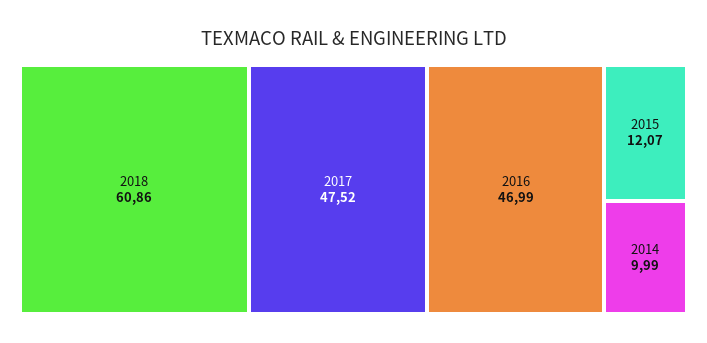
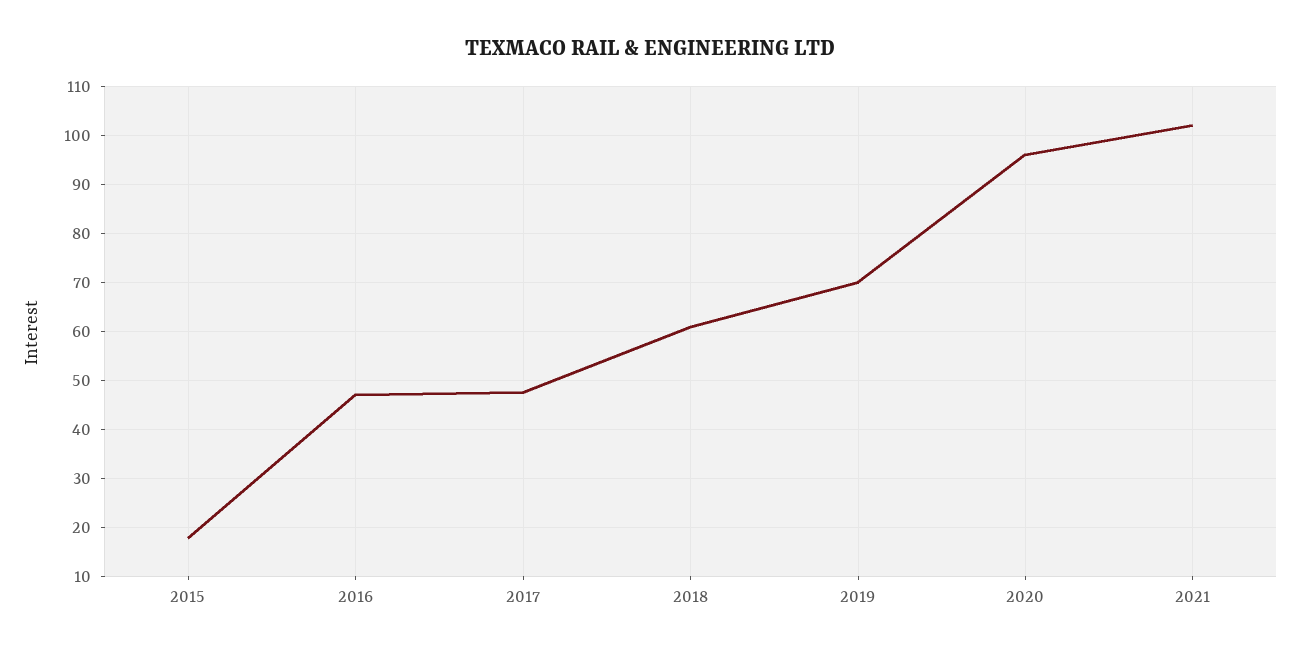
2015: 12.07 -> 18
2014: 9.99 -> none
2019: none -> 70
2020: none -> 96
2021: none -> 102

